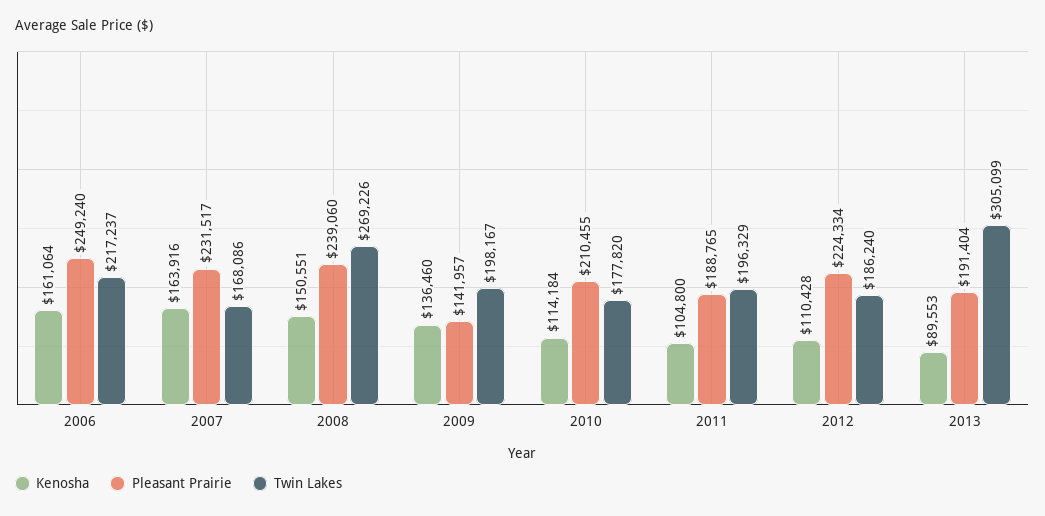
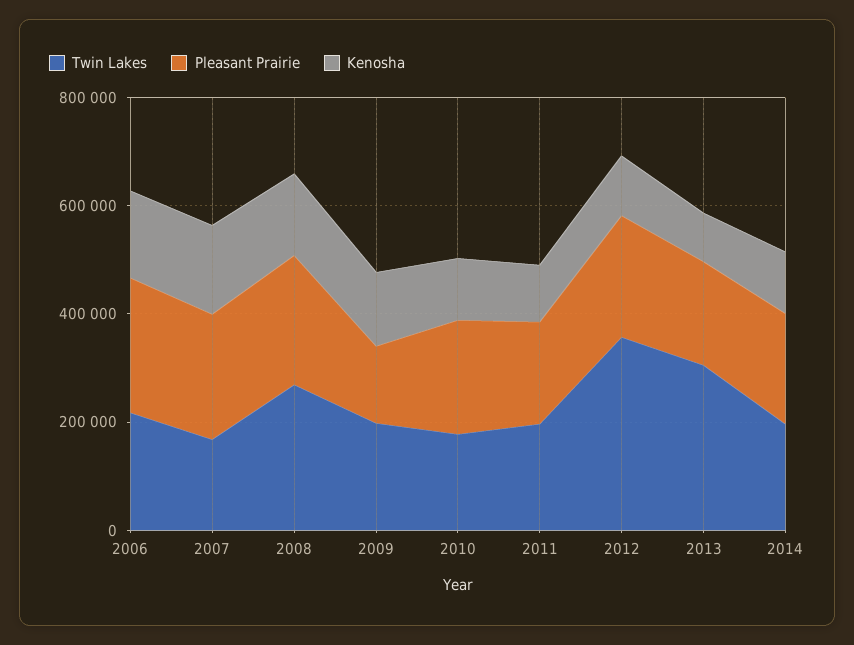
Twin Lakes, 2012: 186240 -> 350000
Twin Lakes, 2014: none -> 200000
Pleasant Prairie, 2014: none -> 200000
Kenosha, 2014: none -> 100000

